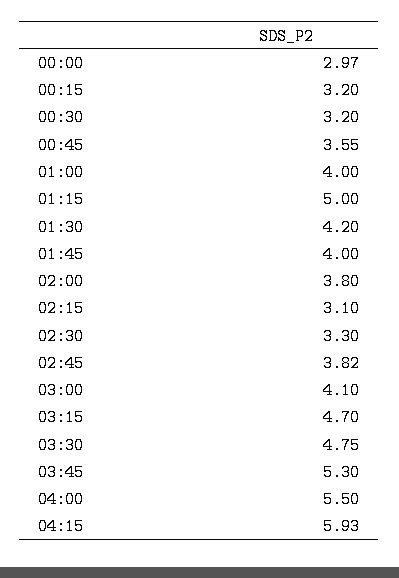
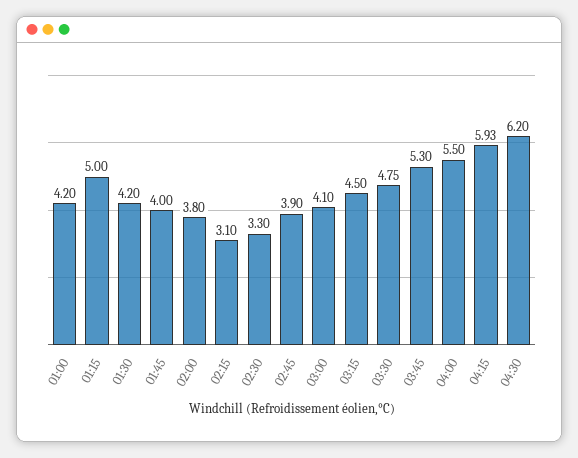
00:00: 2.97 -> none
00:15: 3.2 -> none
00:30: 3.2 -> none
00:45: 3.55 -> none
01:00: 4 -> 4.2
02:45: 3.82 -> 3.9
03:15: 4.7 -> 4.5
04:30: none -> 6.2

